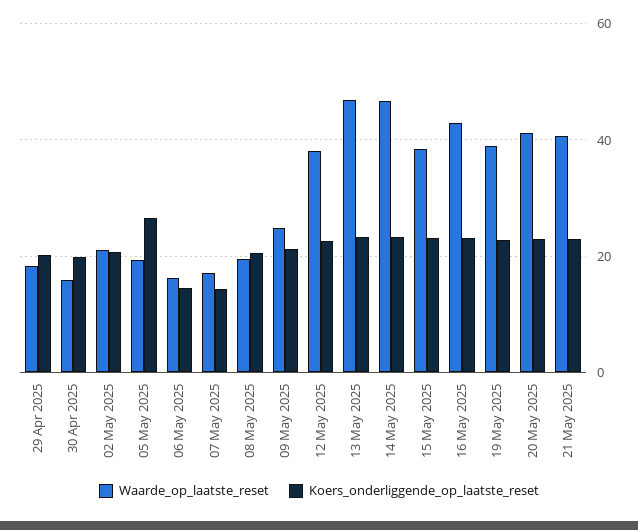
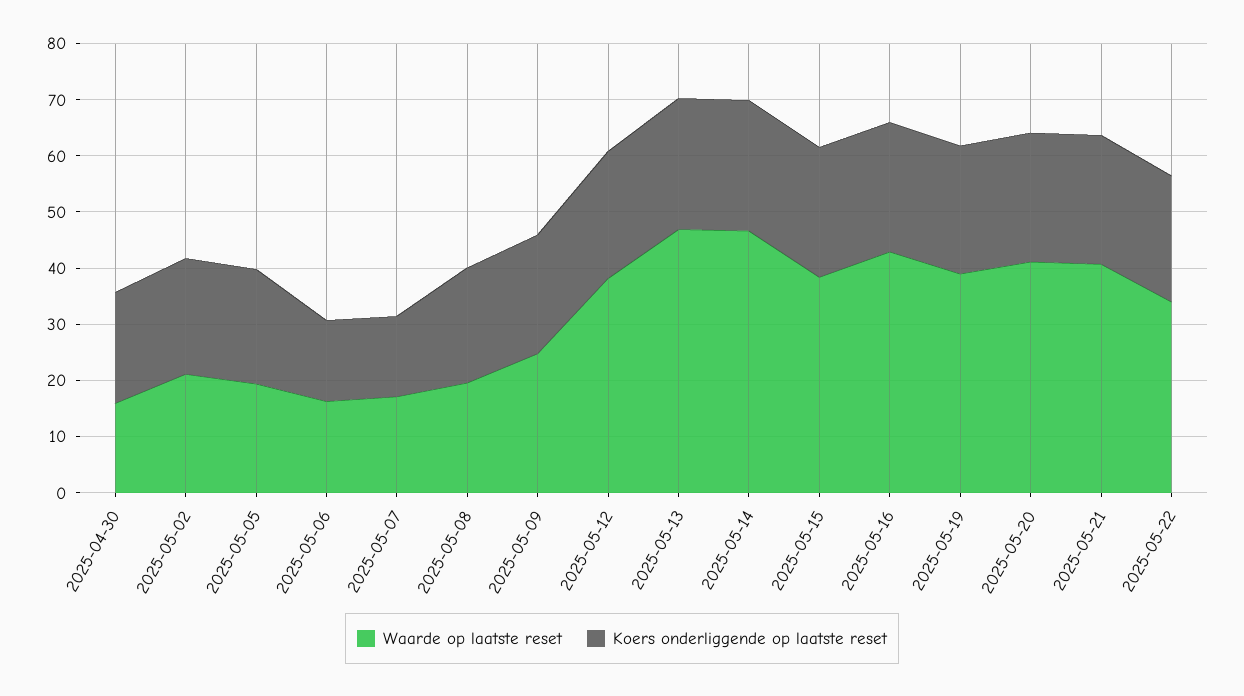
Waarde_op_laatste_reset, 29 Apr 2025: 18 -> none
Koers_onderliggende_op_laatste_reset, 29 Apr 2025: 20 -> none
Koers_onderliggende_op_laatste_reset, 05 May 2025: 26 -> 20
Waarde_op_laatste_reset, 2025-05-22: none -> 34
Koers_onderliggende_op_laatste_reset, 2025-05-22: none -> 22

